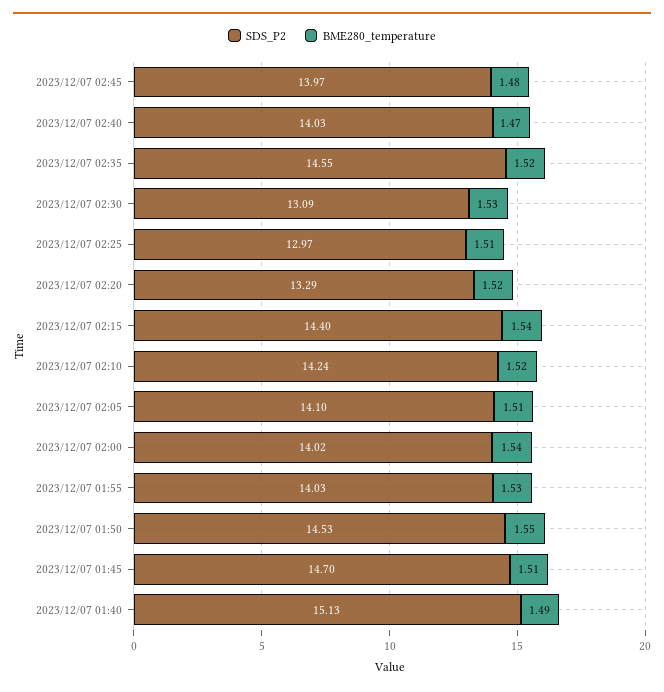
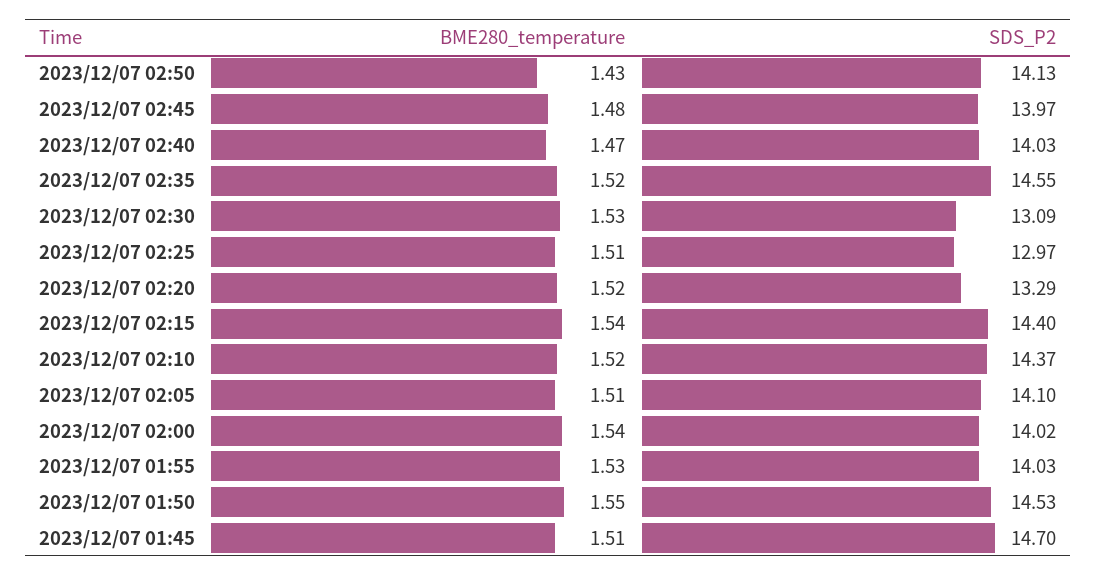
SDS_P2, 2023/12/07 02:10: 14.24 -> 14.37
SDS_P2, 2023/12/07 01:40: 15.13 -> none
BME280_temperature, 2023/12/07 01:40: 1.49 -> none
BME280_temperature, 2023/12/07 02:50: none -> 1.43
SDS_P2, 2023/12/07 02:50: none -> 14.13

